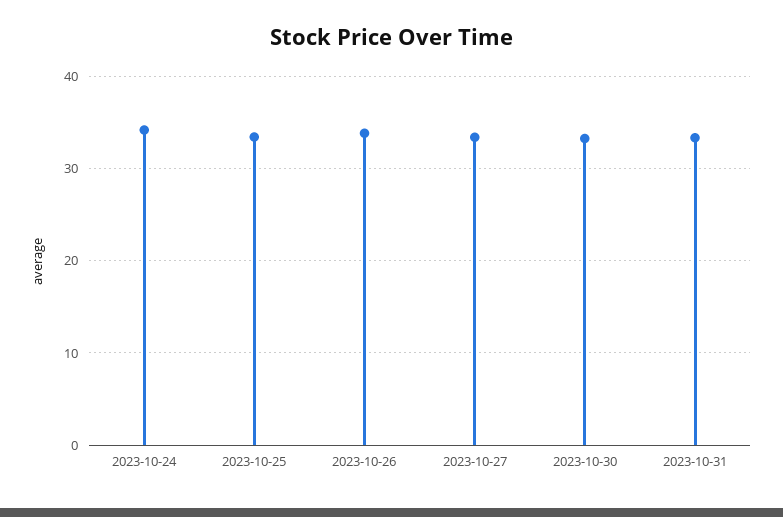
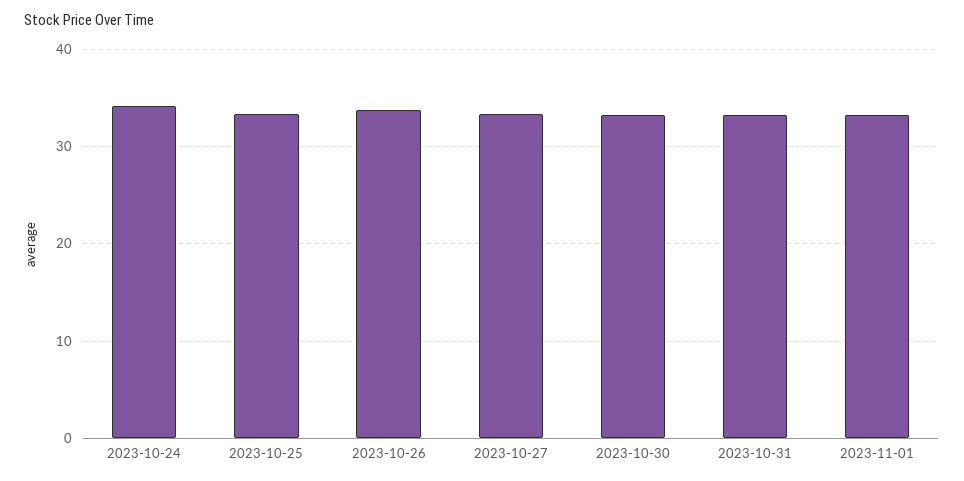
2023-11-01: none -> 33

